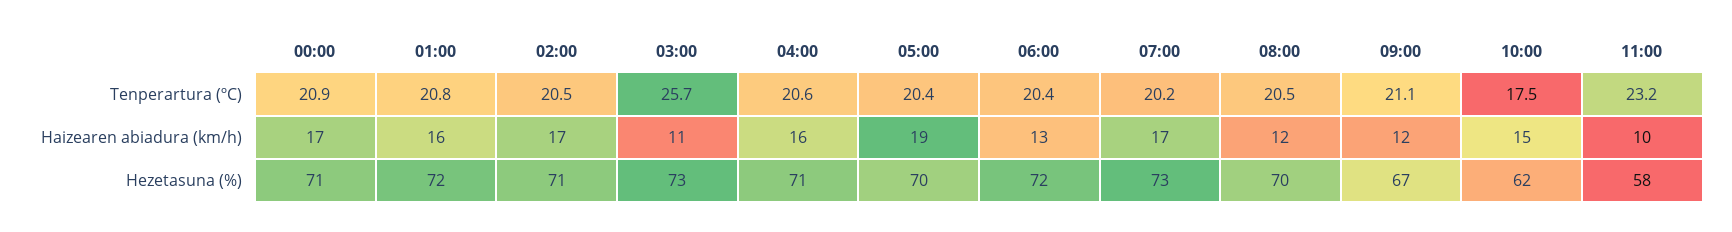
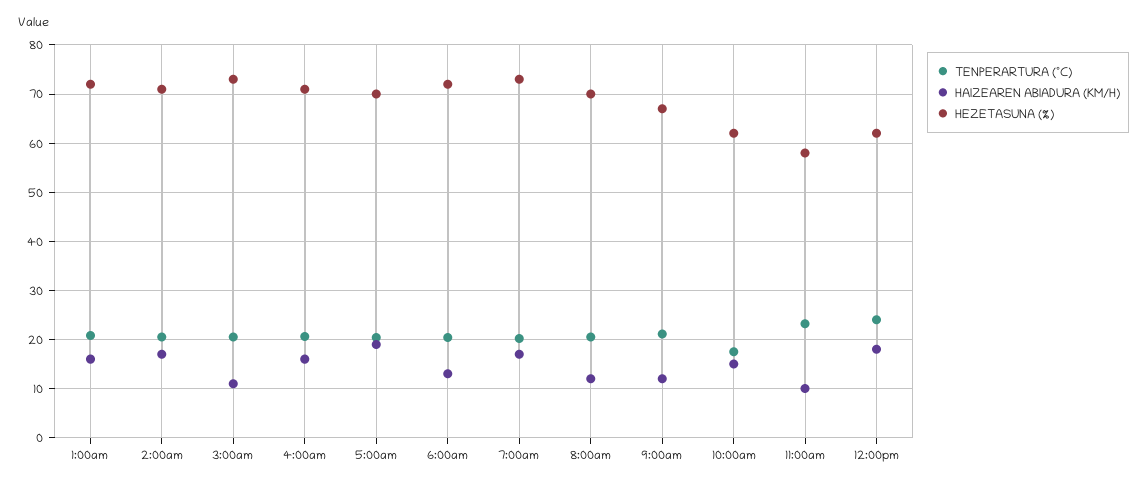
Tenperartura (ºC), 00:00: 20.9 -> none
Tenperartura (ºC), 03:00: 25.7 -> 20
Haizearen abiadura (km/h), 00:00: 17 -> none
Hezetasuna (%), 00:00: 71 -> none
Tenperartura (ºC), 12:00pm: none -> 24
Haizearen abiadura (km/h), 12:00pm: none -> 18
Hezetasuna (%), 12:00pm: none -> 62

